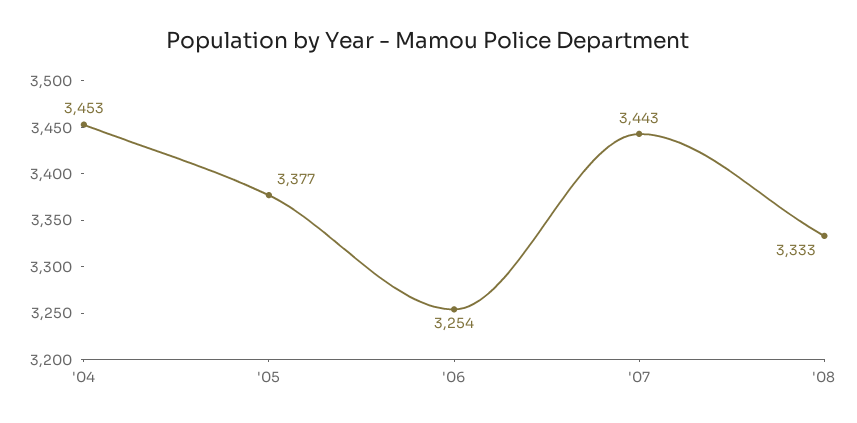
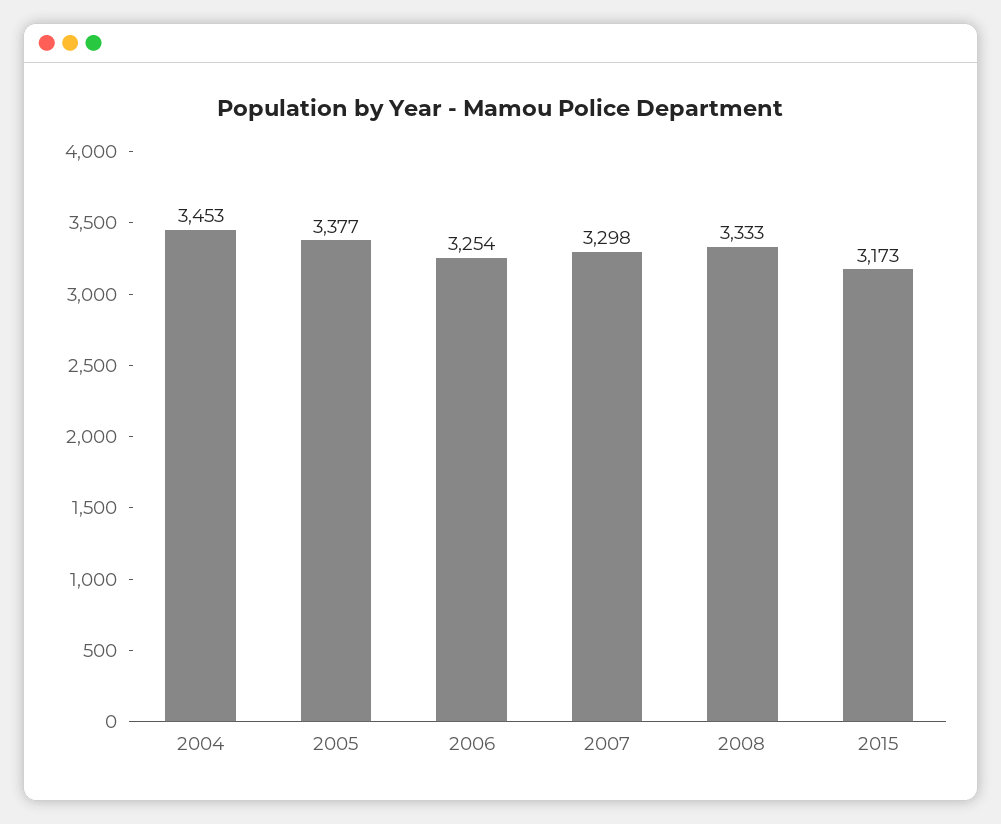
'07: 3443 -> 3298
2015: none -> 3173

